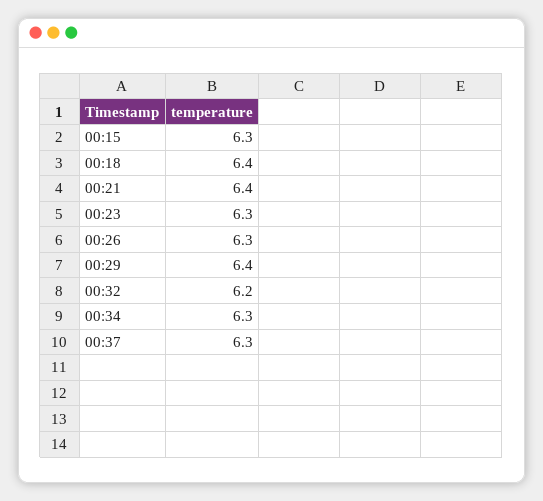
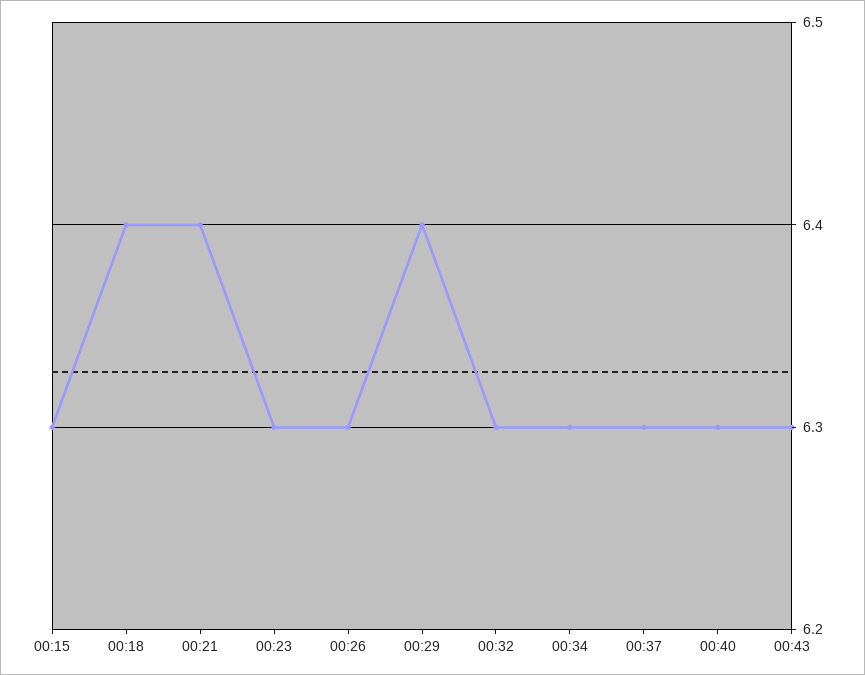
00:32: 6.2 -> 6.3
00:40: none -> 6.3
00:43: none -> 6.3

